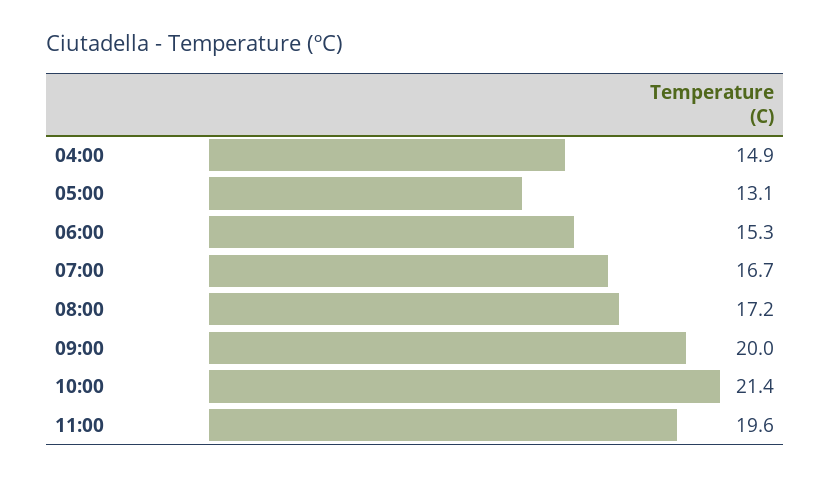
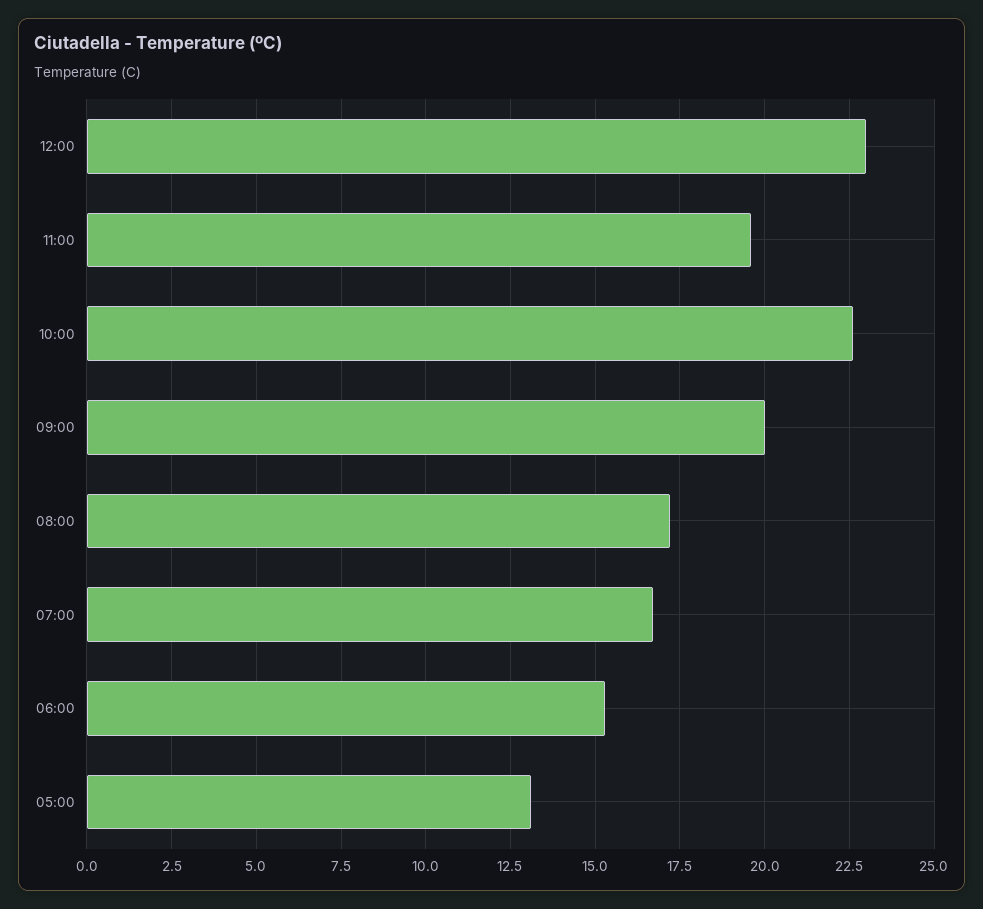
04:00: 14.9 -> none
10:00: 21.4 -> 22.5
12:00: none -> 23

